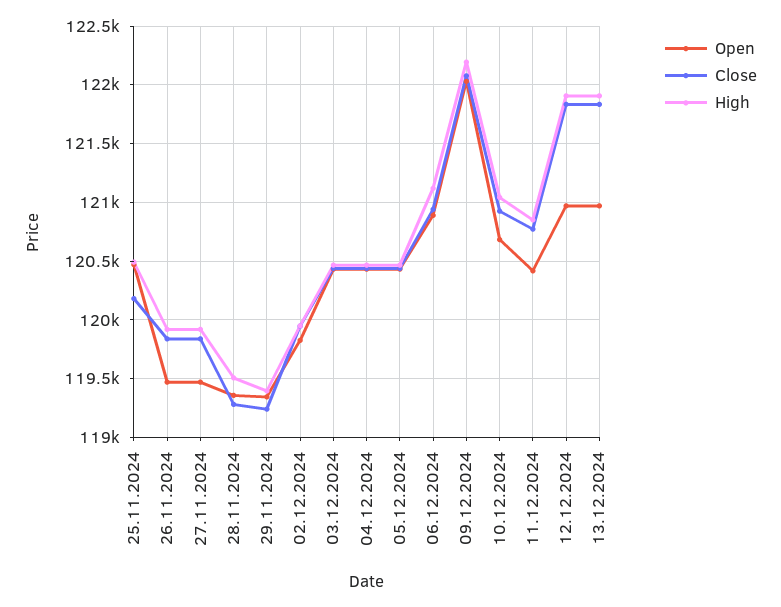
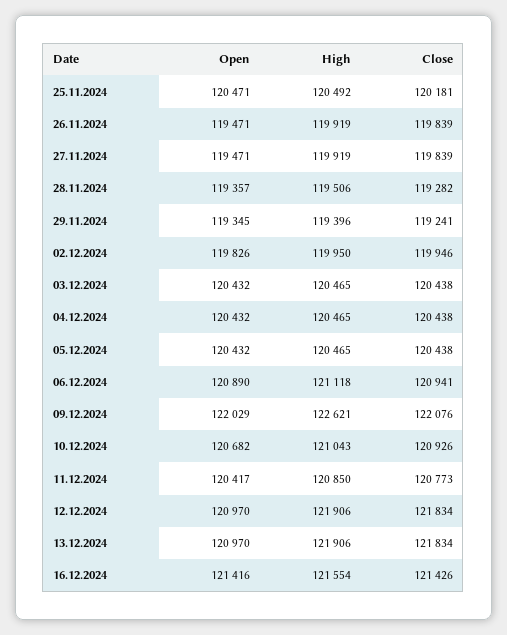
High, 09.12.2024: 122200 -> 122621
Open, 16.12.2024: none -> 121416
High, 16.12.2024: none -> 121554
Close, 16.12.2024: none -> 121426

